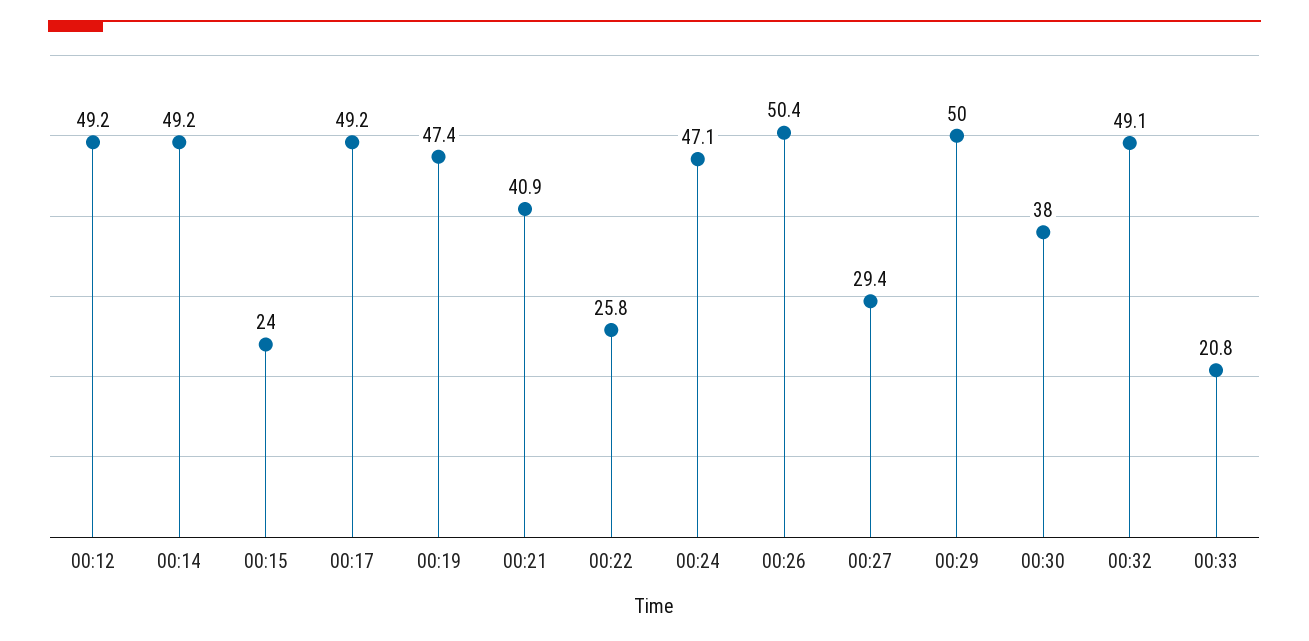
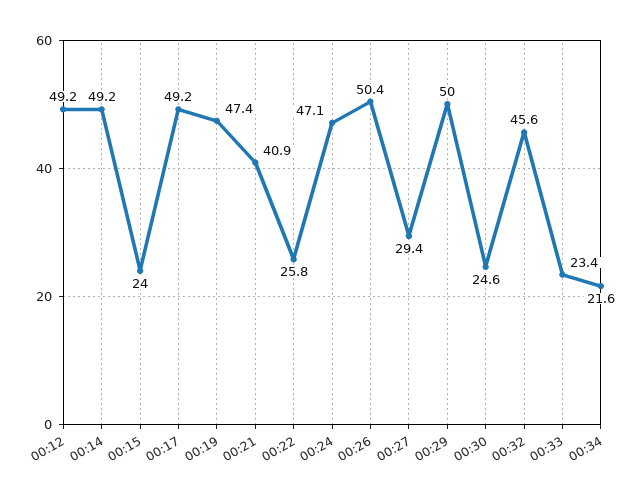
00:30: 38 -> 24.6
00:32: 49.1 -> 45.6
00:33: 20.8 -> 23.4
00:34: none -> 21.6

